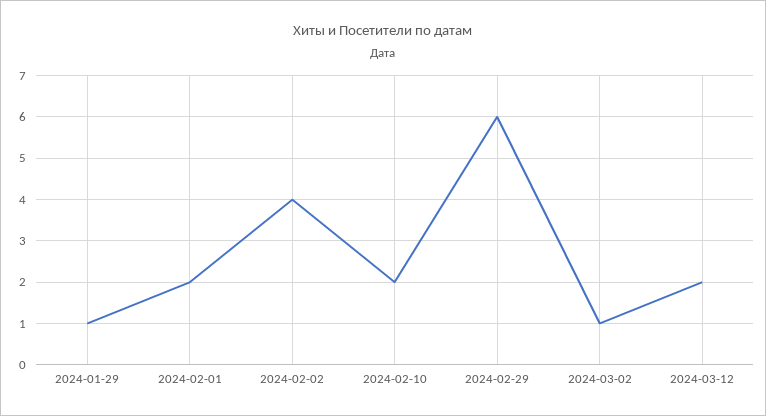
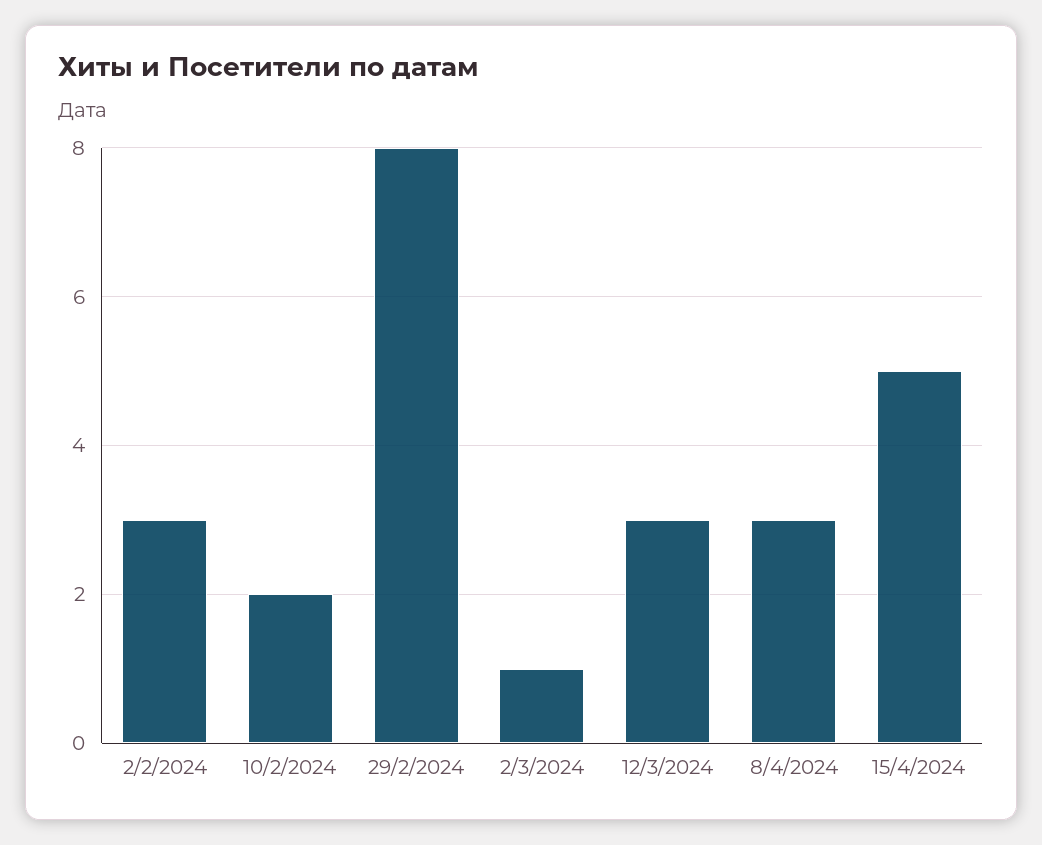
2024-01-29: 1 -> none
2024-02-01: 2 -> none
2024-02-02: 4 -> 3
2024-02-29: 6 -> 8
2024-03-12: 2 -> 3
8/4/2024: none -> 3
15/4/2024: none -> 5

